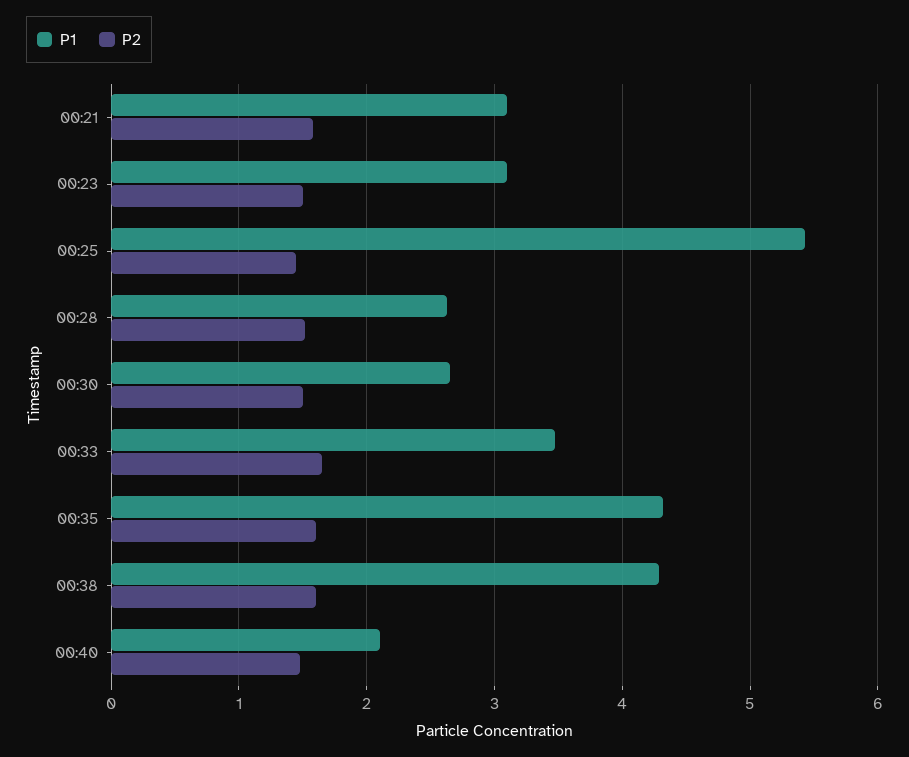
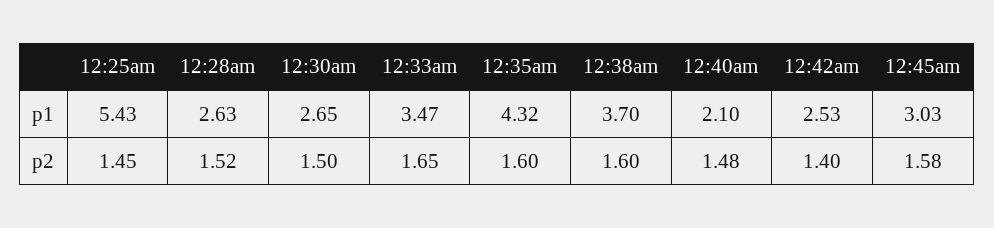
P1, 00:21: 3.1 -> none
P2, 00:21: 1.6 -> none
P1, 00:23: 3.1 -> none
P2, 00:23: 1.5 -> none
P1, 00:38: 4.3 -> 3.7
P1, 12:42am: none -> 2.53
P1, 12:45am: none -> 3.03
P2, 12:42am: none -> 1.4
P2, 12:45am: none -> 1.58

